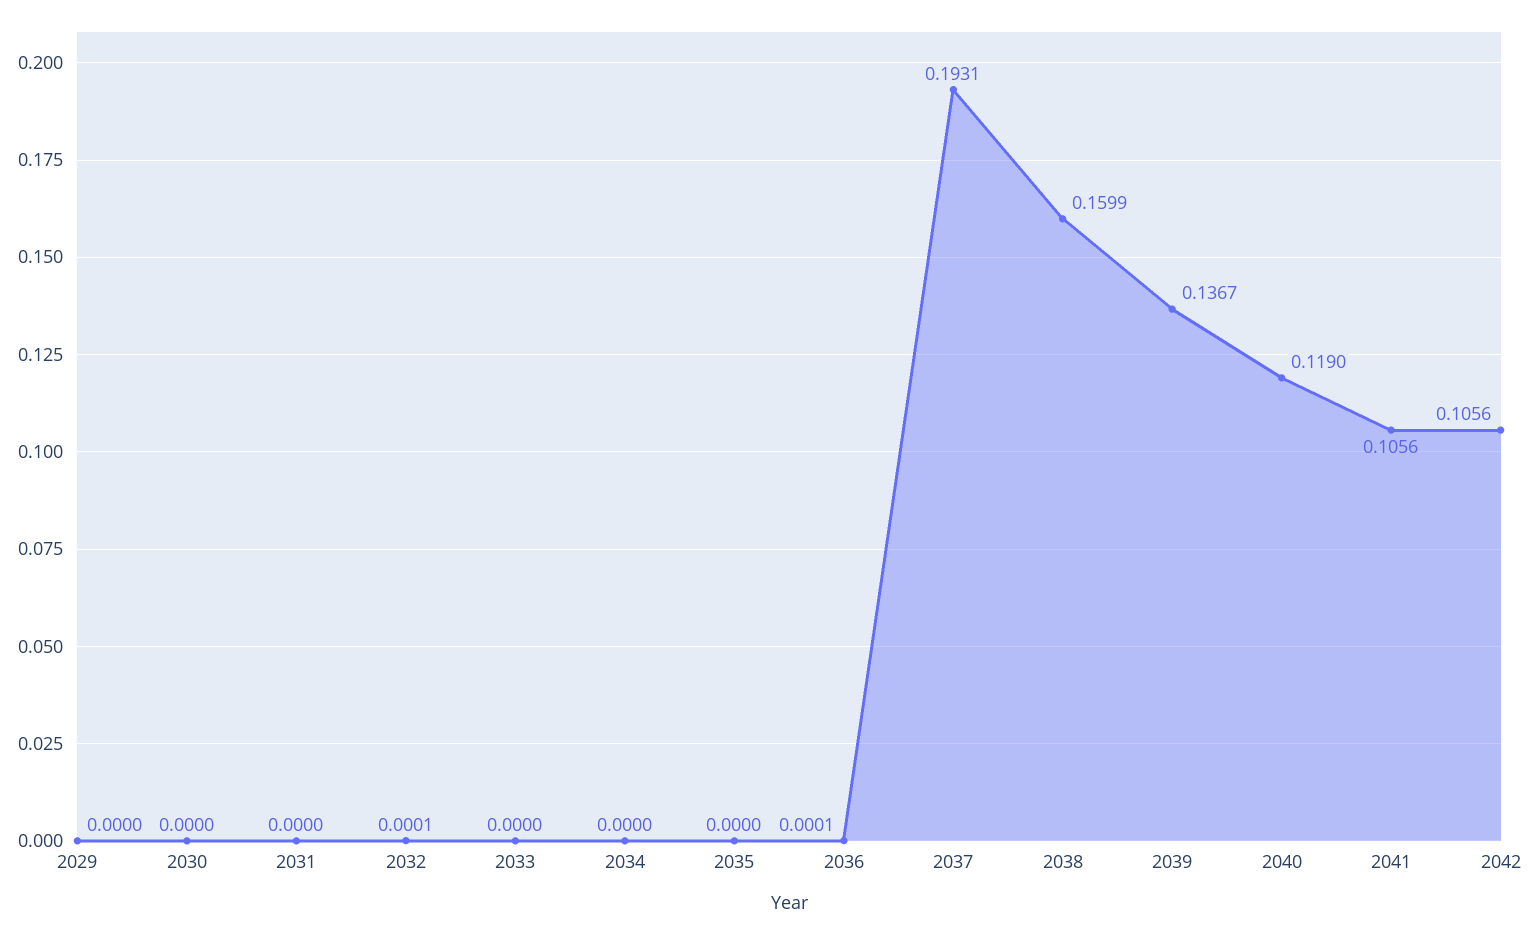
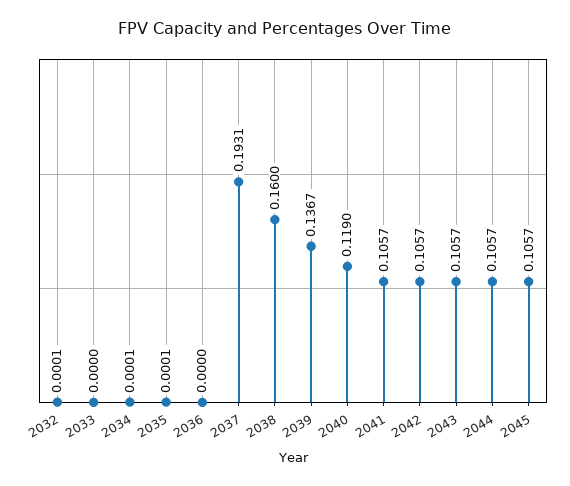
2029: 0 -> none
2030: 0 -> none
2031: 0 -> none
2034: 0 -> 0.0001
2035: 0 -> 0.0001
2036: 0.0001 -> 0
2038: 0.1599 -> 0.16
2041: 0.1056 -> 0.1057
2042: 0.1056 -> 0.1057
2043: none -> 0.1057
2044: none -> 0.1057
2045: none -> 0.1057

